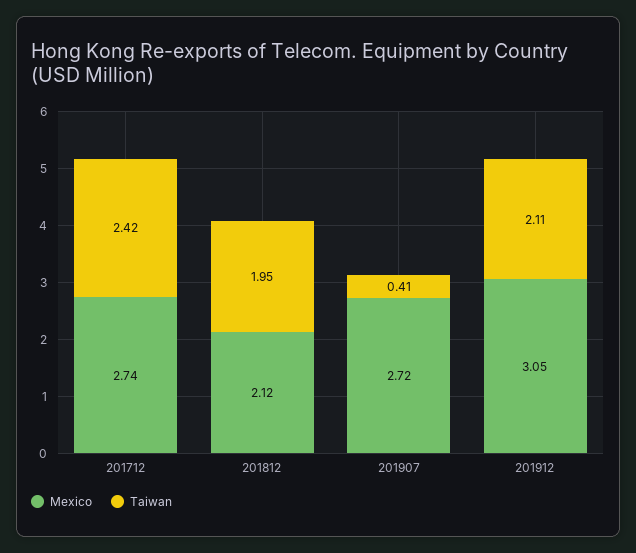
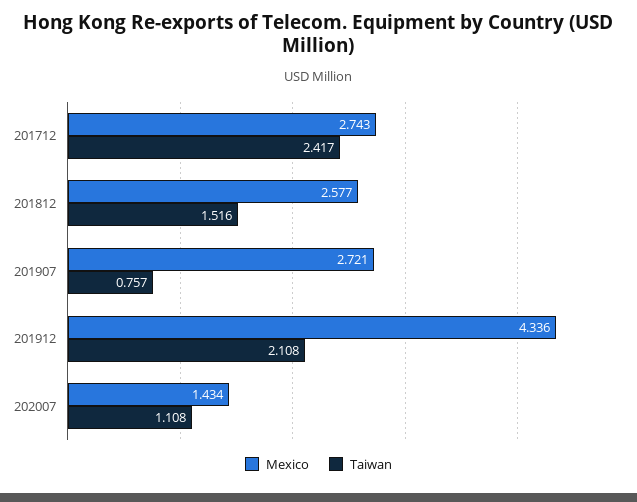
Mexico, 201812: 2.12 -> 2.577
Taiwan, 201812: 1.95 -> 1.516
Taiwan, 201907: 0.41 -> 0.757
Mexico, 201912: 3.05 -> 4.336
Mexico, 202007: none -> 1.434
Taiwan, 202007: none -> 1.108

